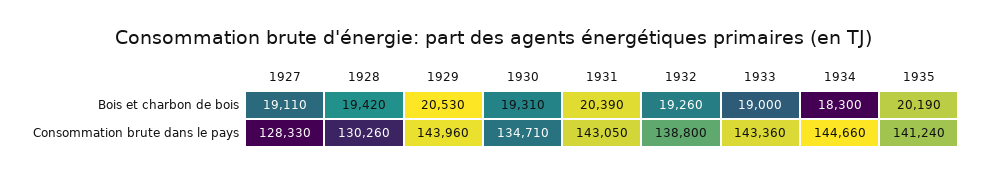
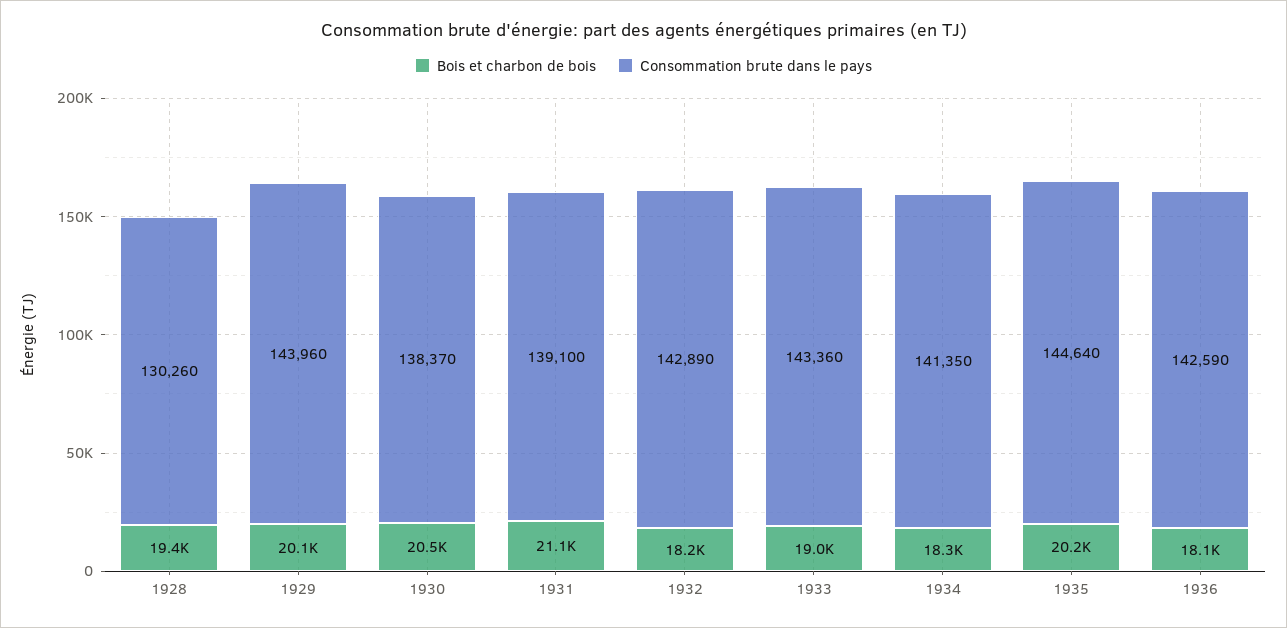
Bois et charbon de bois, 1927: 19110 -> none
Bois et charbon de bois, 1929: 20530 -> 20100
Bois et charbon de bois, 1930: 19310 -> 20500
Bois et charbon de bois, 1931: 20390 -> 21100
Bois et charbon de bois, 1932: 19260 -> 18200
Consommation brute dans le pays, 1927: 128330 -> none
Consommation brute dans le pays, 1930: 134710 -> 138370
Consommation brute dans le pays, 1931: 143050 -> 139100
Consommation brute dans le pays, 1932: 138800 -> 142890
Consommation brute dans le pays, 1934: 144660 -> 141350
Consommation brute dans le pays, 1935: 141240 -> 144640
Bois et charbon de bois, 1936: none -> 18100
Consommation brute dans le pays, 1936: none -> 142590

